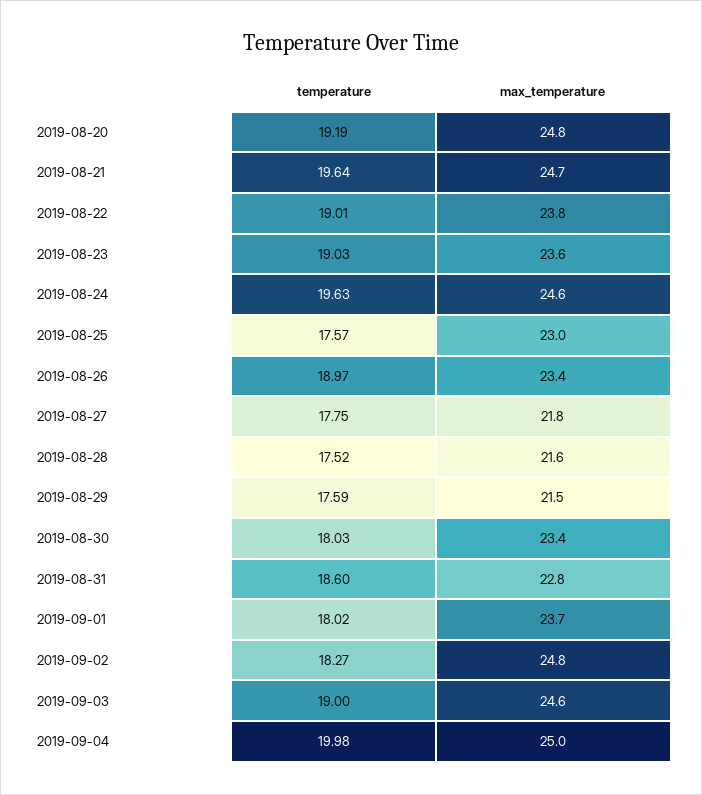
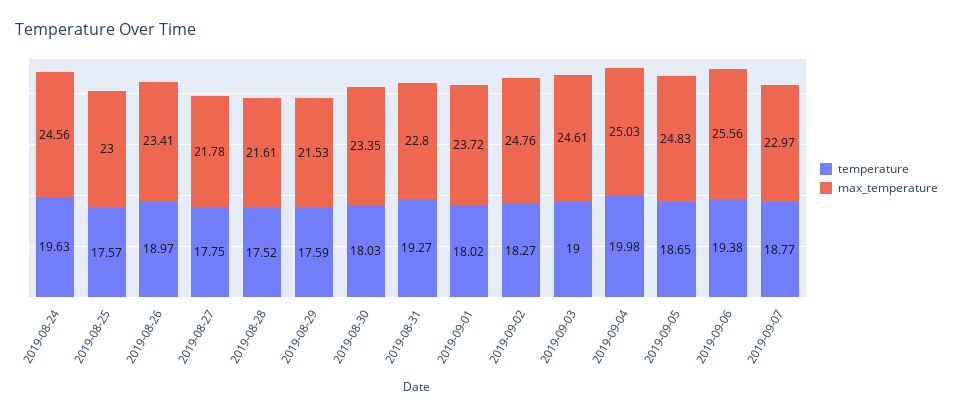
temperature, 2019-08-20: 19.19 -> none
max_temperature, 2019-08-20: 24.8 -> none
temperature, 2019-08-21: 19.64 -> none
max_temperature, 2019-08-21: 24.7 -> none
temperature, 2019-08-22: 19.01 -> none
max_temperature, 2019-08-22: 23.8 -> none
temperature, 2019-08-23: 19.03 -> none
max_temperature, 2019-08-23: 23.6 -> none
temperature, 2019-08-31: 18.6 -> 19.27
temperature, 2019-09-05: none -> 18.65
max_temperature, 2019-09-05: none -> 24.83
temperature, 2019-09-06: none -> 19.38
max_temperature, 2019-09-06: none -> 25.56
temperature, 2019-09-07: none -> 18.77
max_temperature, 2019-09-07: none -> 22.97

